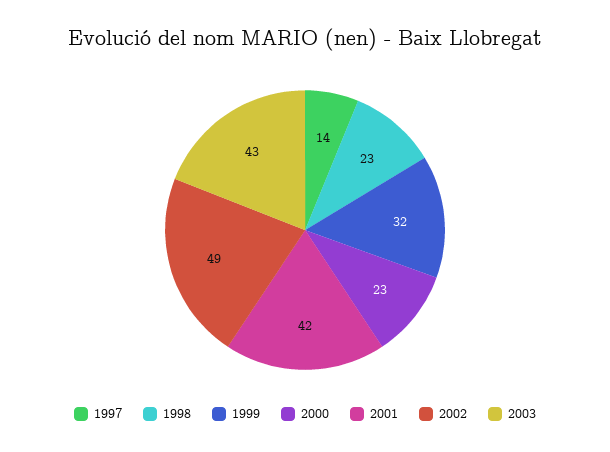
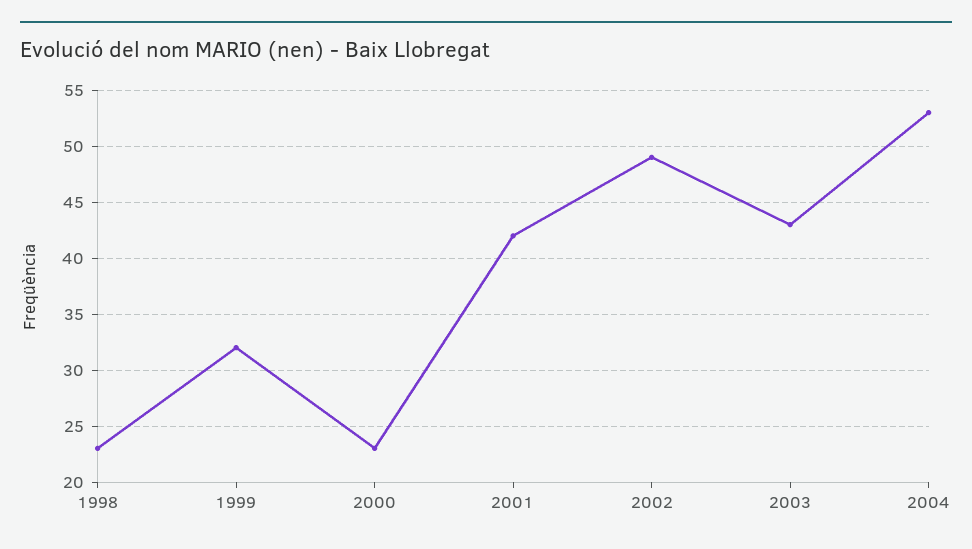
1997: 14 -> none
2004: none -> 53

